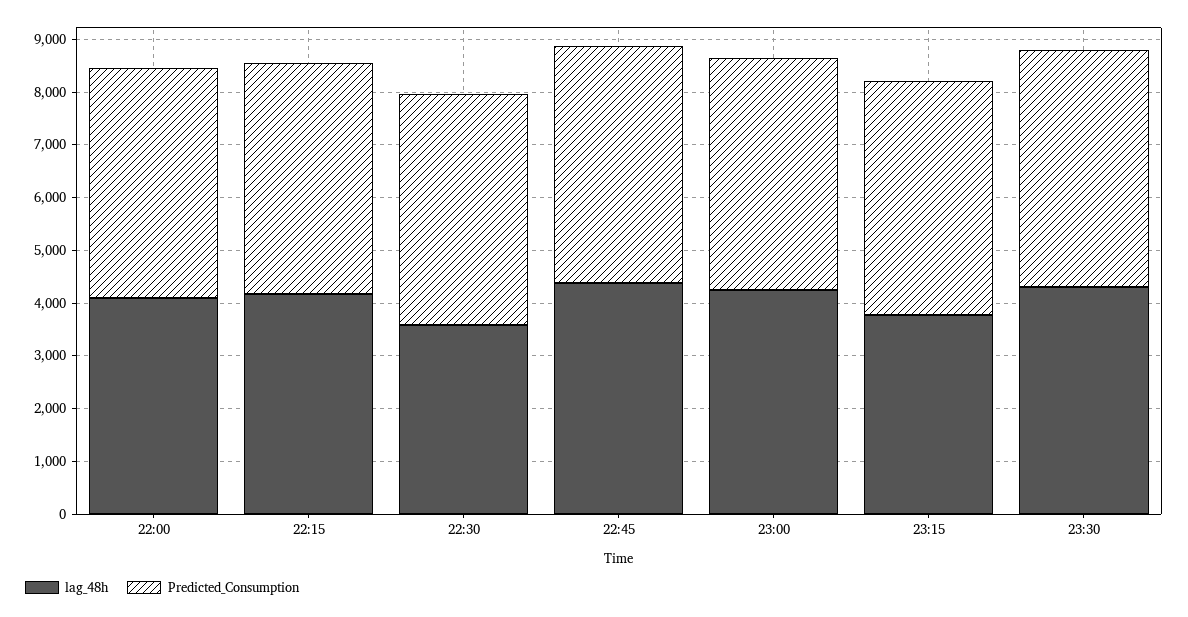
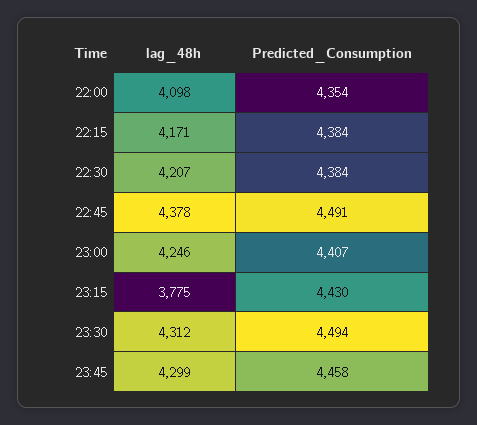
lag_48h, 22:30: 3600 -> 4207
lag_48h, 23:45: none -> 4299
Predicted_Consumption, 23:45: none -> 4458

